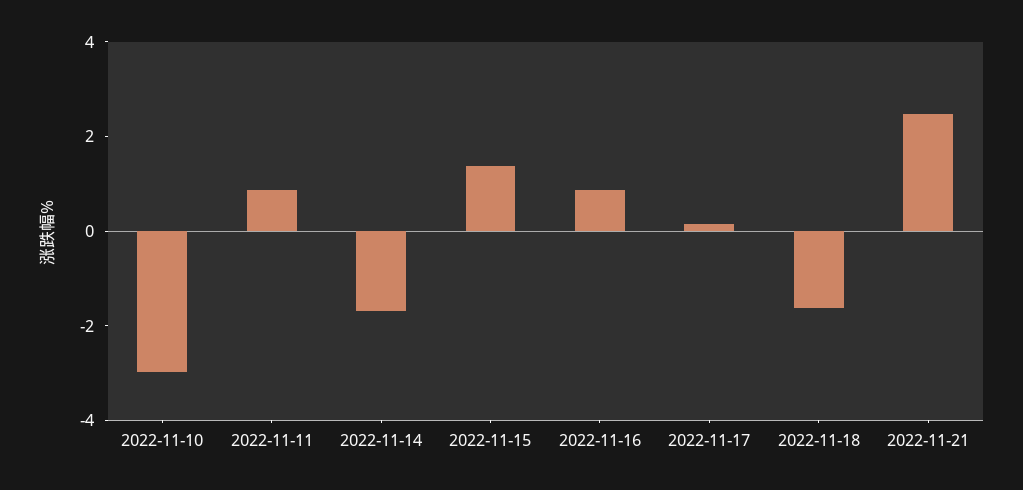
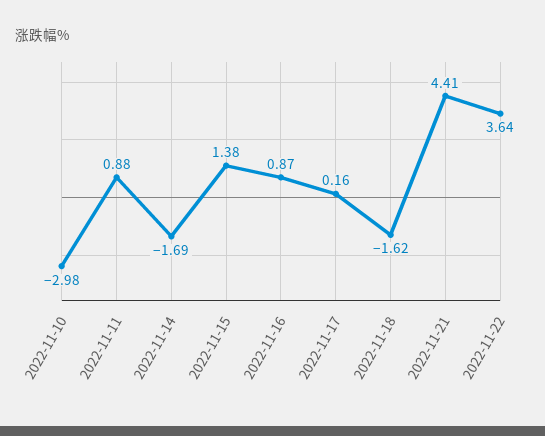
2022-11-21: 2.5 -> 4.41
2022-11-22: none -> 3.64

